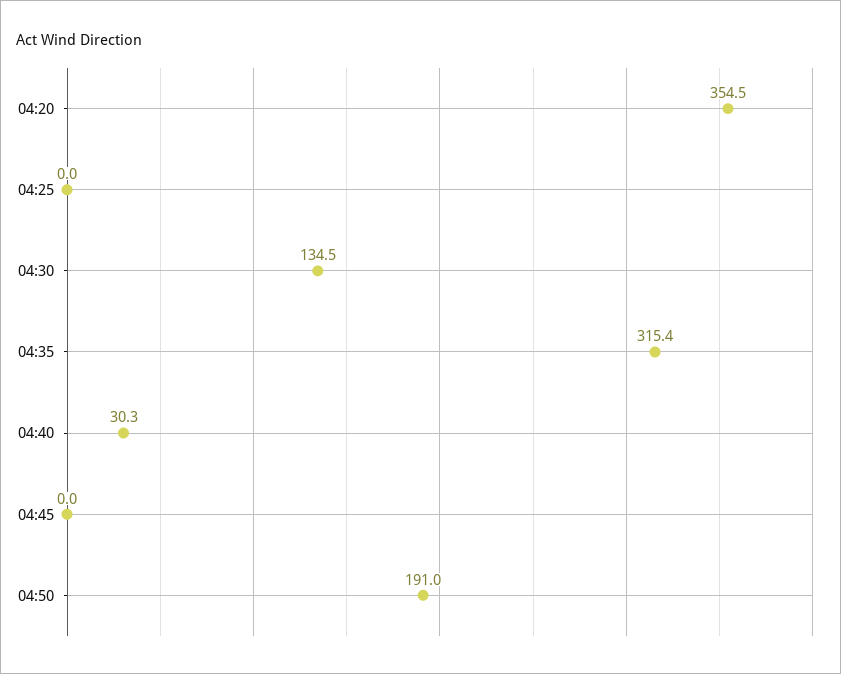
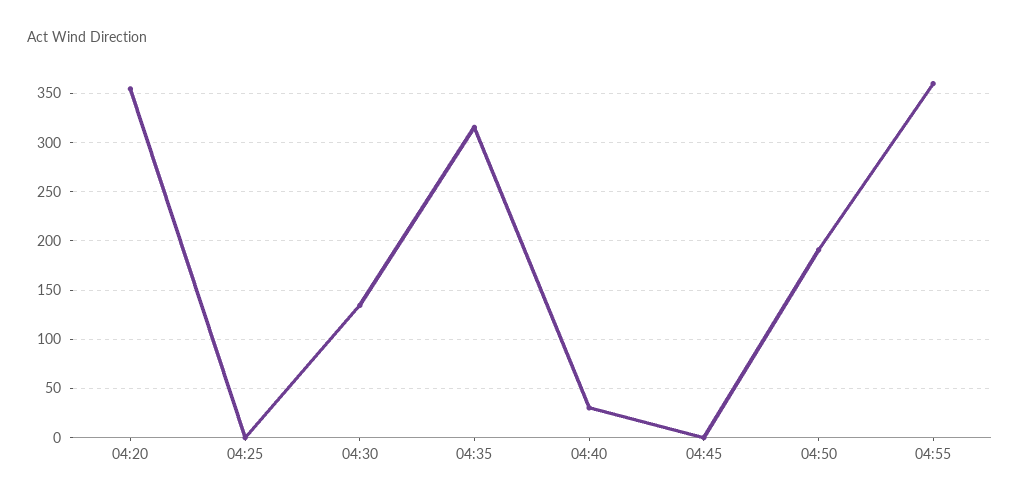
04:55: none -> 360

